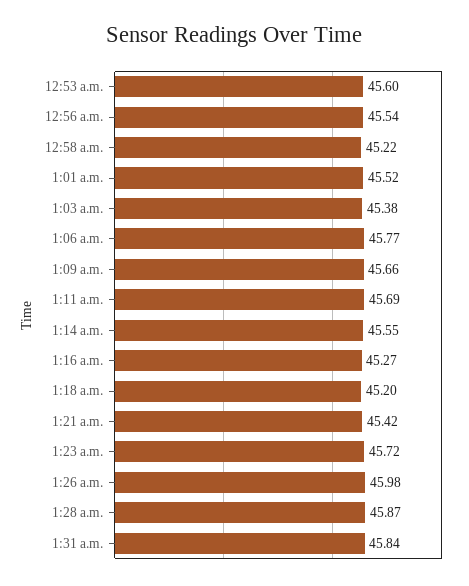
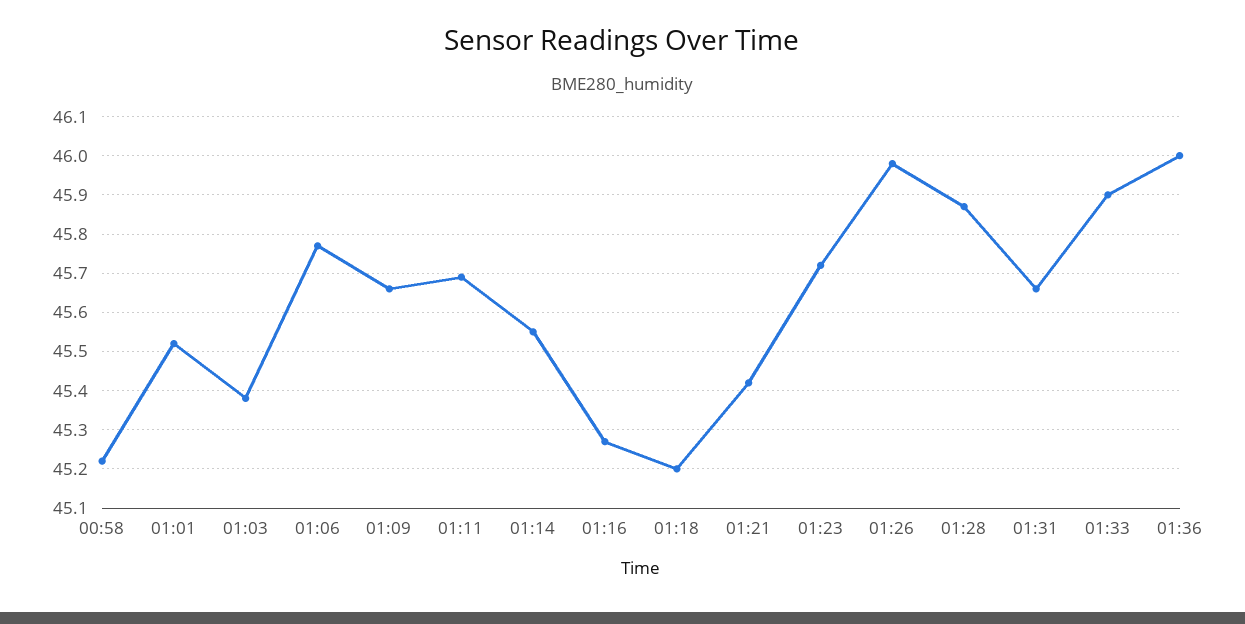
12:53 a.m.: 45.6 -> none
12:56 a.m.: 45.54 -> none
1:31 a.m.: 45.84 -> 45.65
01:33: none -> 45.9
01:36: none -> 46

